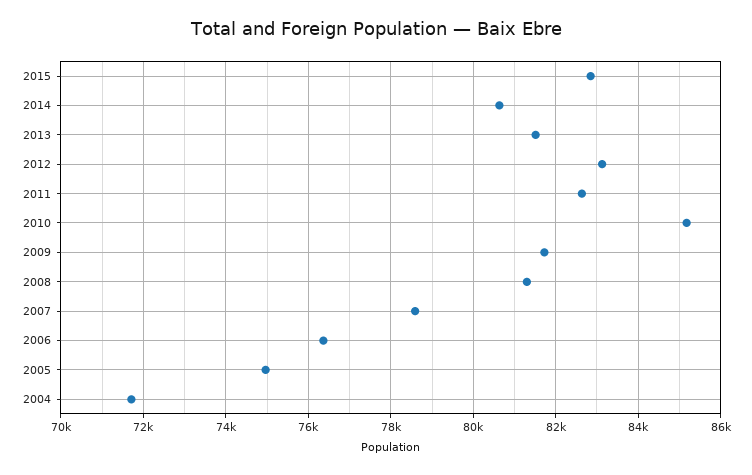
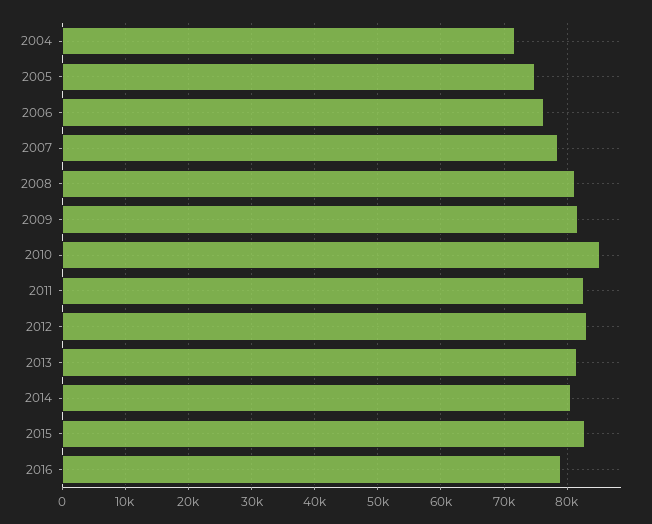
2016: none -> 79000

